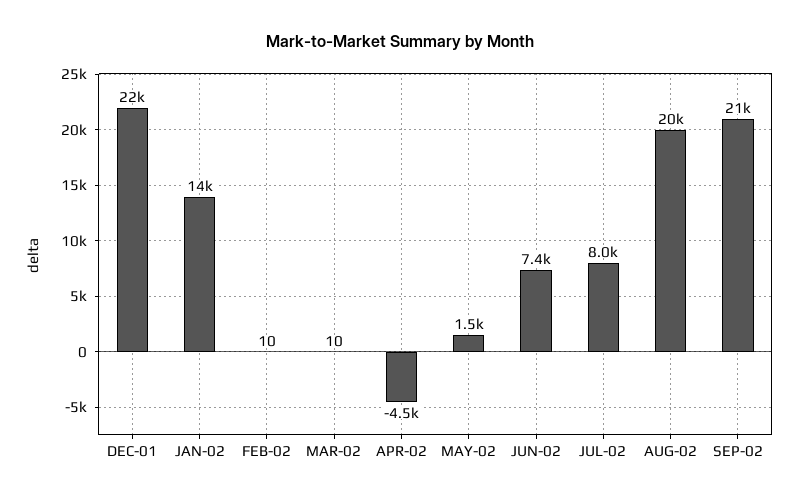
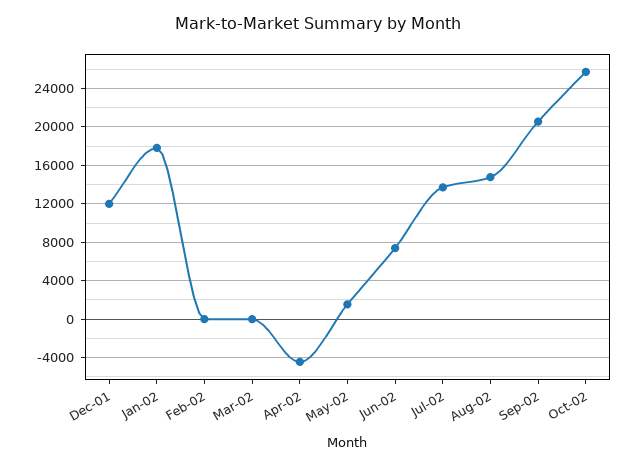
DEC-01: 22000 -> 12000
JAN-02: 14000 -> 18000
JUL-02: 8000 -> 14000
AUG-02: 20000 -> 15000
Oct-02: none -> 26000

